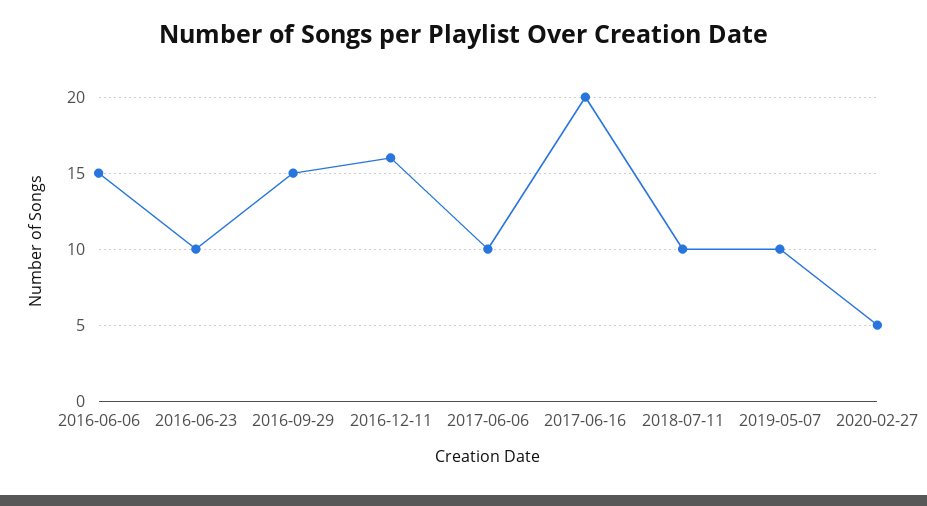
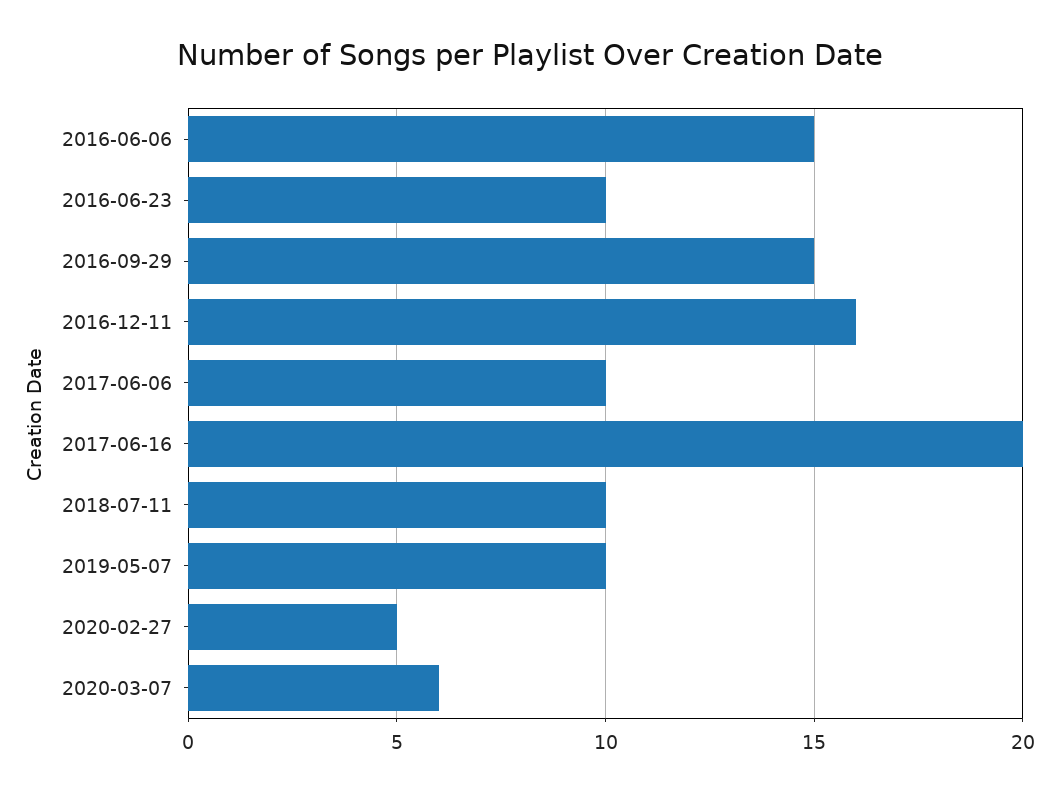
2020-03-07: none -> 6

